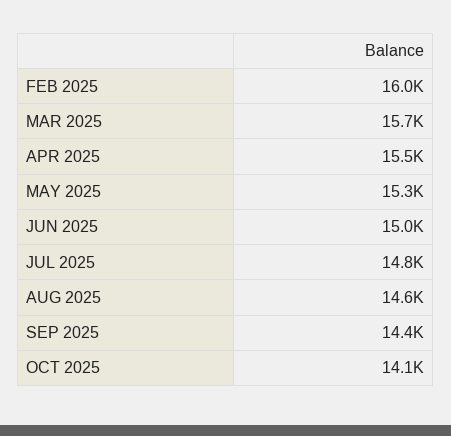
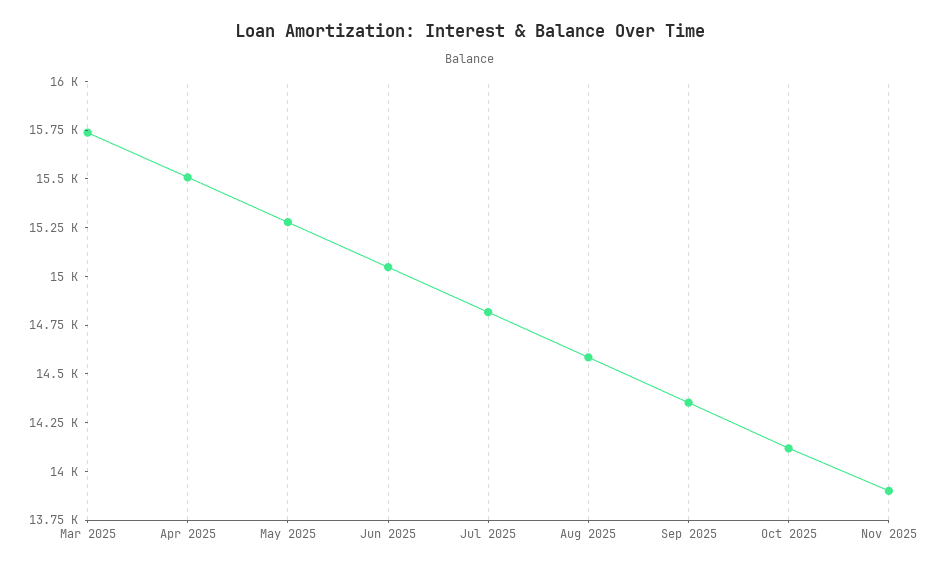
FEB 2025: 16000 -> none
Nov 2025: none -> 13900

